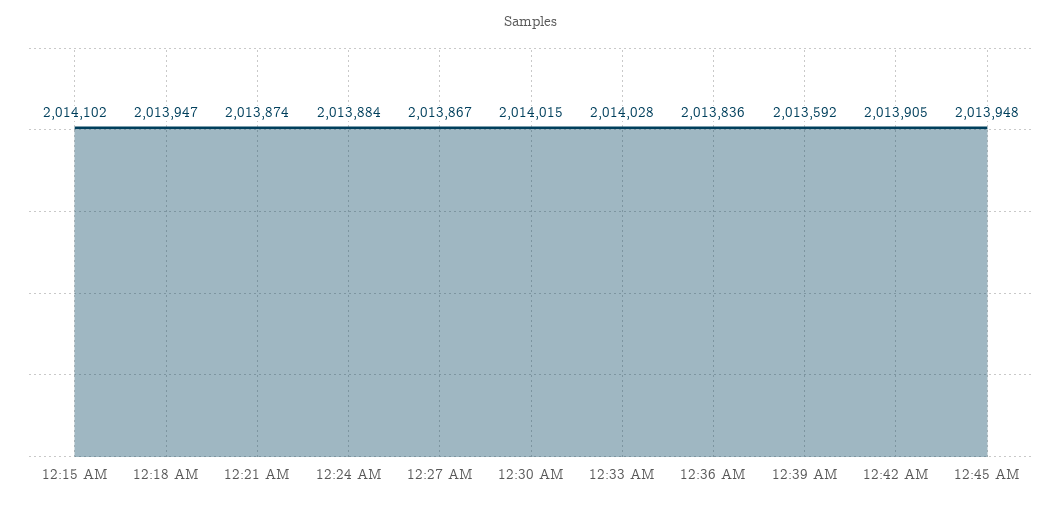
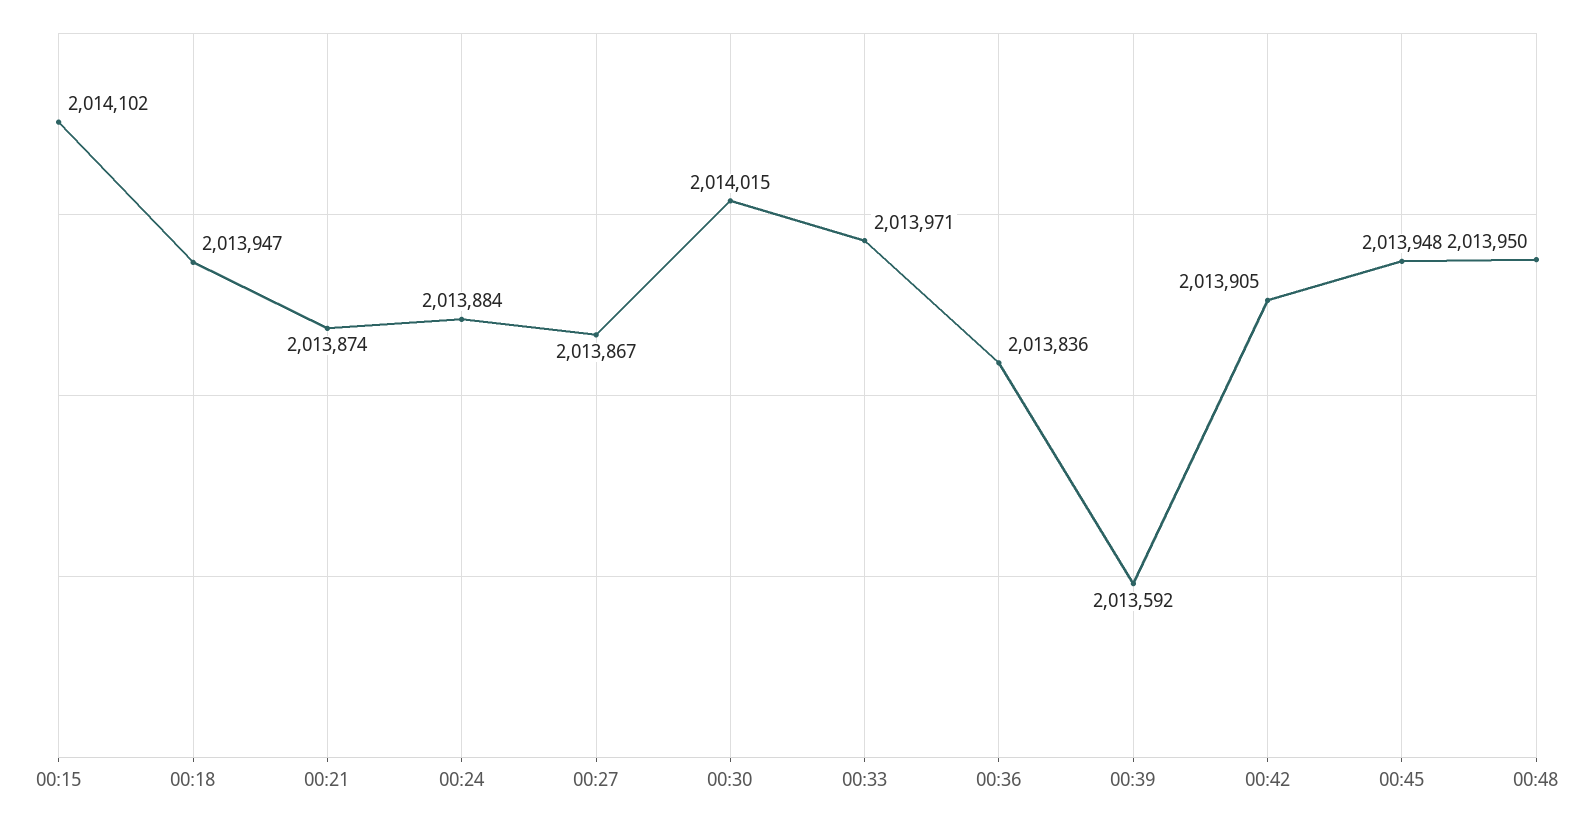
12:33 AM: 2014028 -> 2013971
00:48: none -> 2013950

